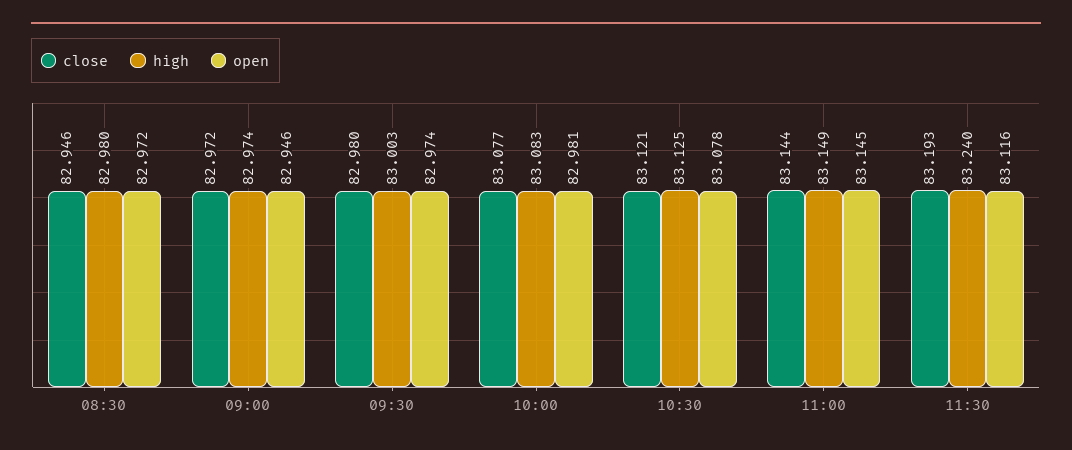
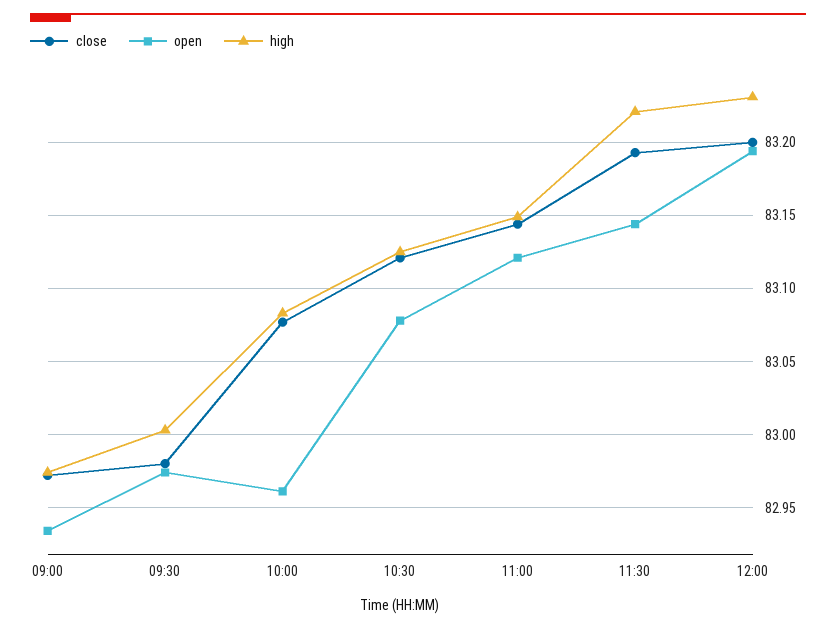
close, 08:30: 82.946 -> none
high, 08:30: 82.98 -> none
open, 08:30: 82.972 -> none
open, 09:00: 82.946 -> 82.935
open, 10:00: 82.981 -> 82.96
open, 11:00: 83.145 -> 83.12
high, 11:30: 83.24 -> 83.22
open, 11:30: 83.116 -> 83.145
close, 12:00: none -> 83.2
open, 12:00: none -> 83.195
high, 12:00: none -> 83.23

